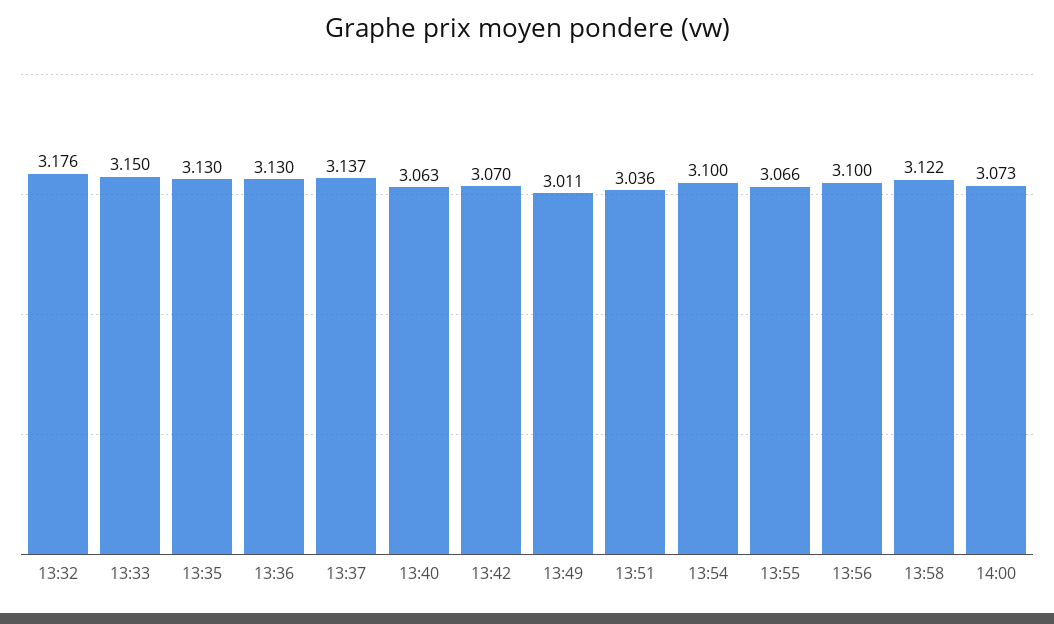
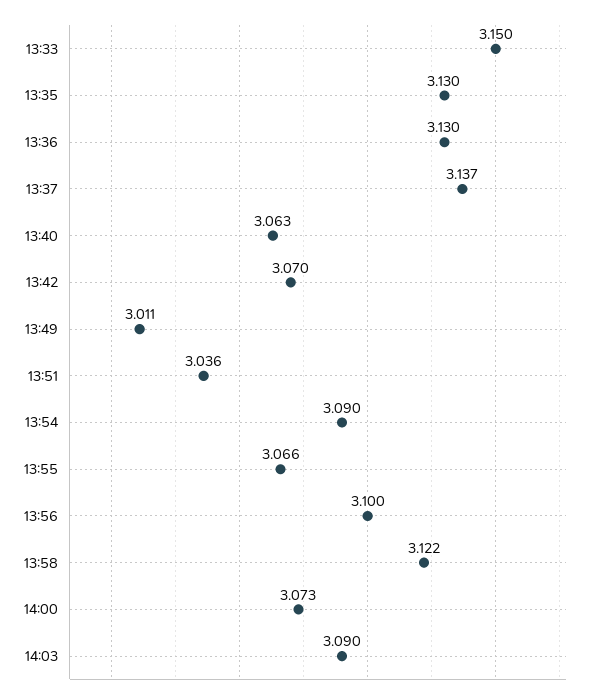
13:32: 3.176 -> none
13:54: 3.1 -> 3.09
14:03: none -> 3.09

